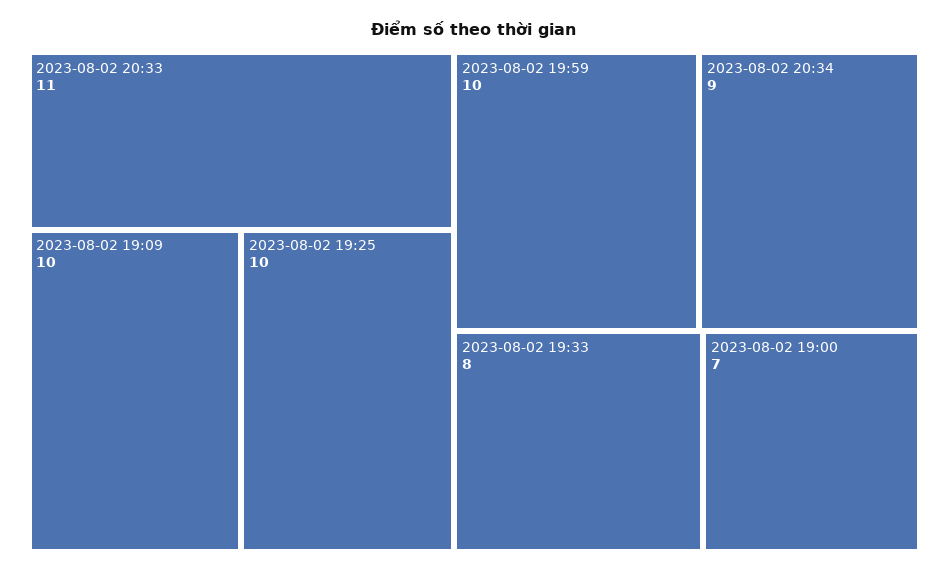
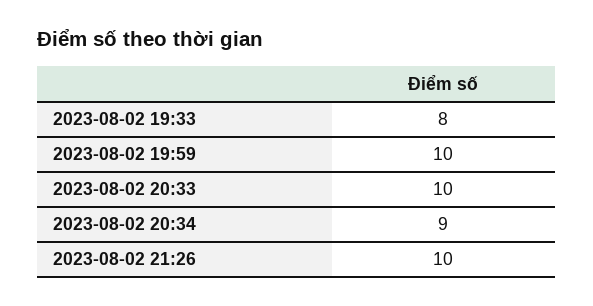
2023-08-02 20:33: 11 -> 10
2023-08-02 19:09: 10 -> none
2023-08-02 19:25: 10 -> none
2023-08-02 19:00: 7 -> none
2023-08-02 21:26: none -> 10

